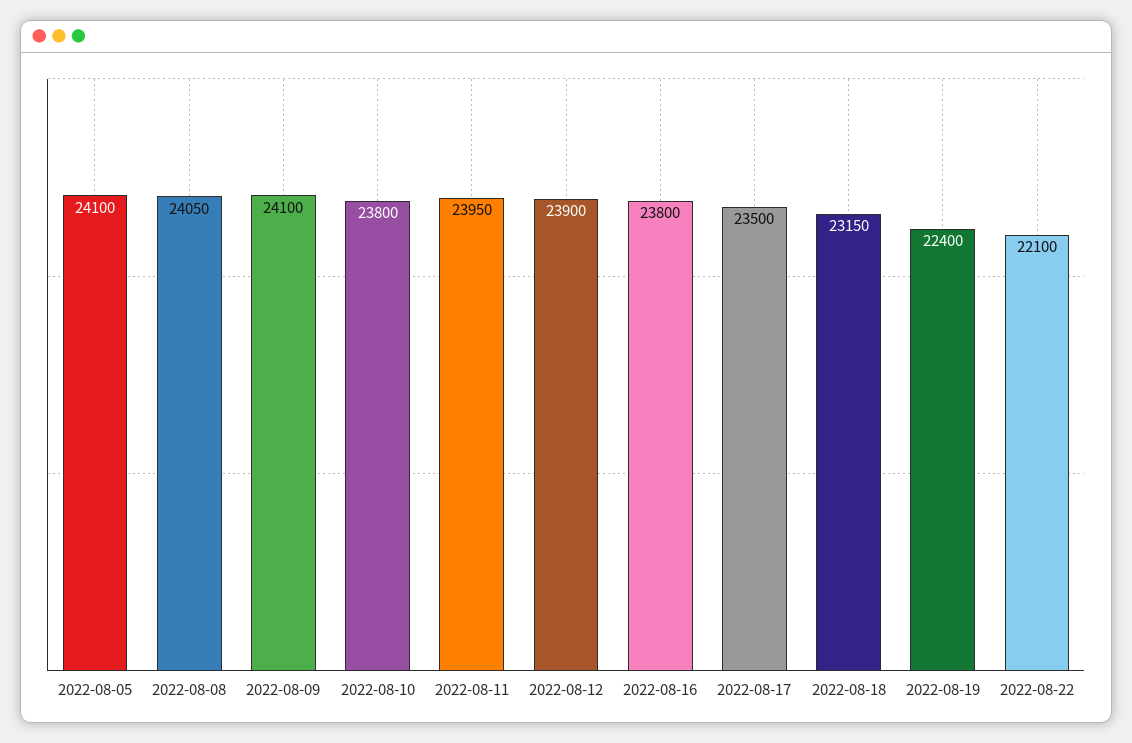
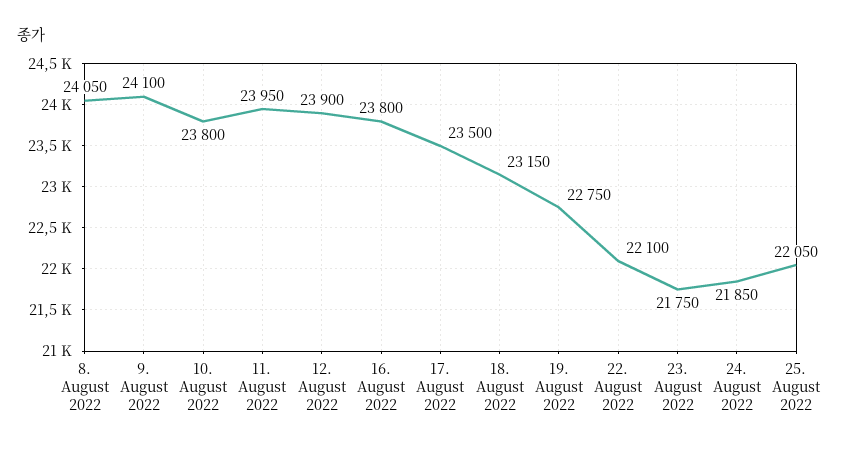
2022-08-05: 24100 -> none
2022-08-19: 22400 -> 22750
23. August 2022: none -> 21750
24. August 2022: none -> 21850
25. August 2022: none -> 22050

